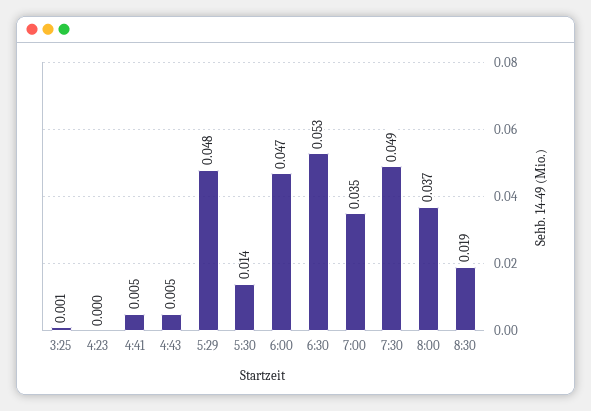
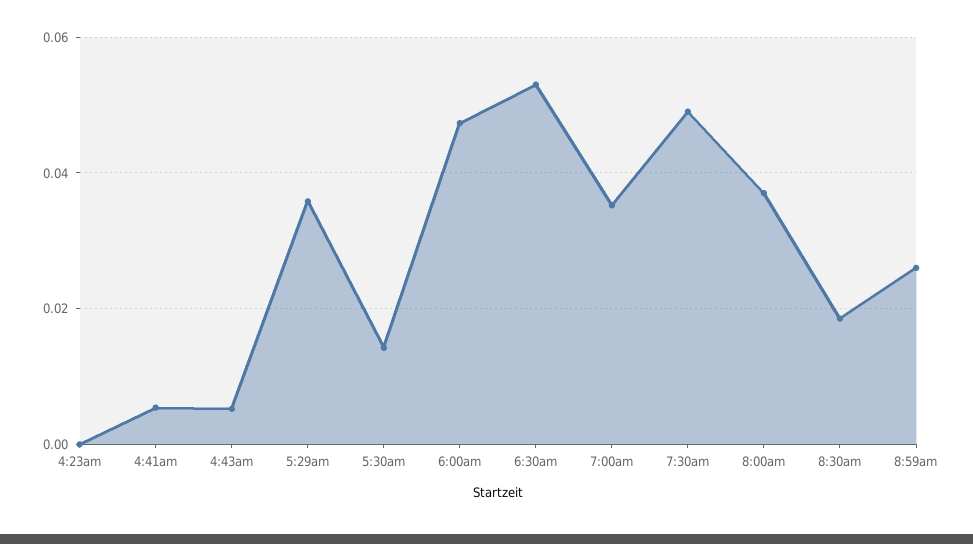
3:25: 0.001 -> none
5:29: 0.048 -> 0.036
8:59am: none -> 0.026

